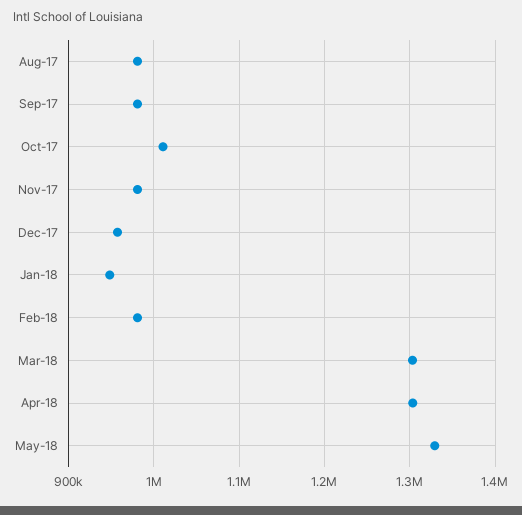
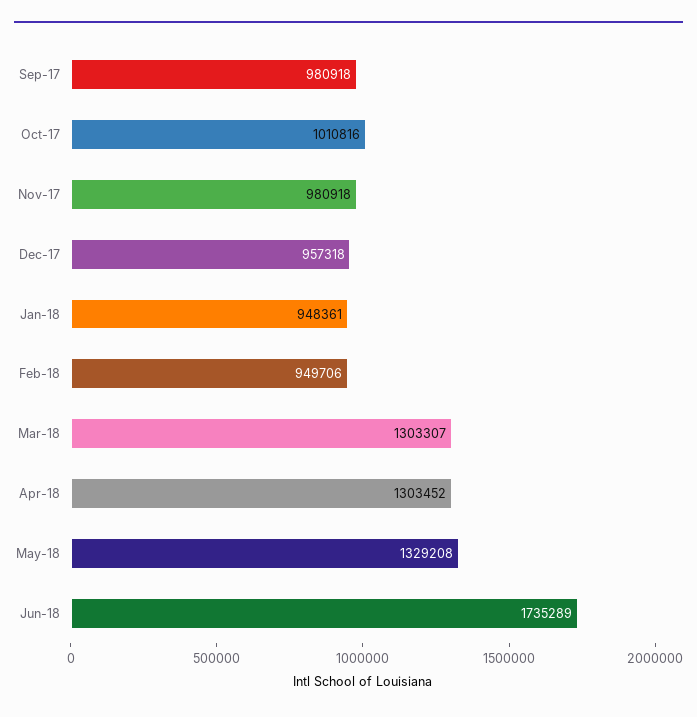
Aug-17: 980000 -> none
Feb-18: 980000 -> 949706
Jun-18: none -> 1735289

